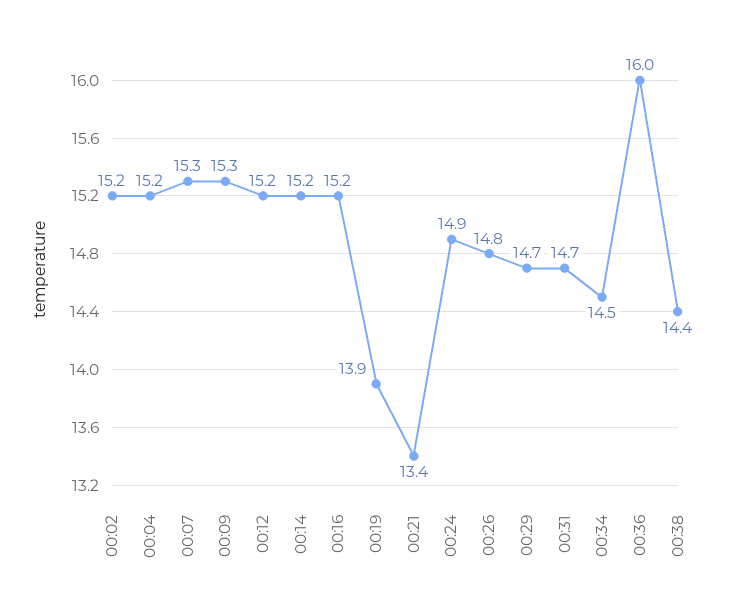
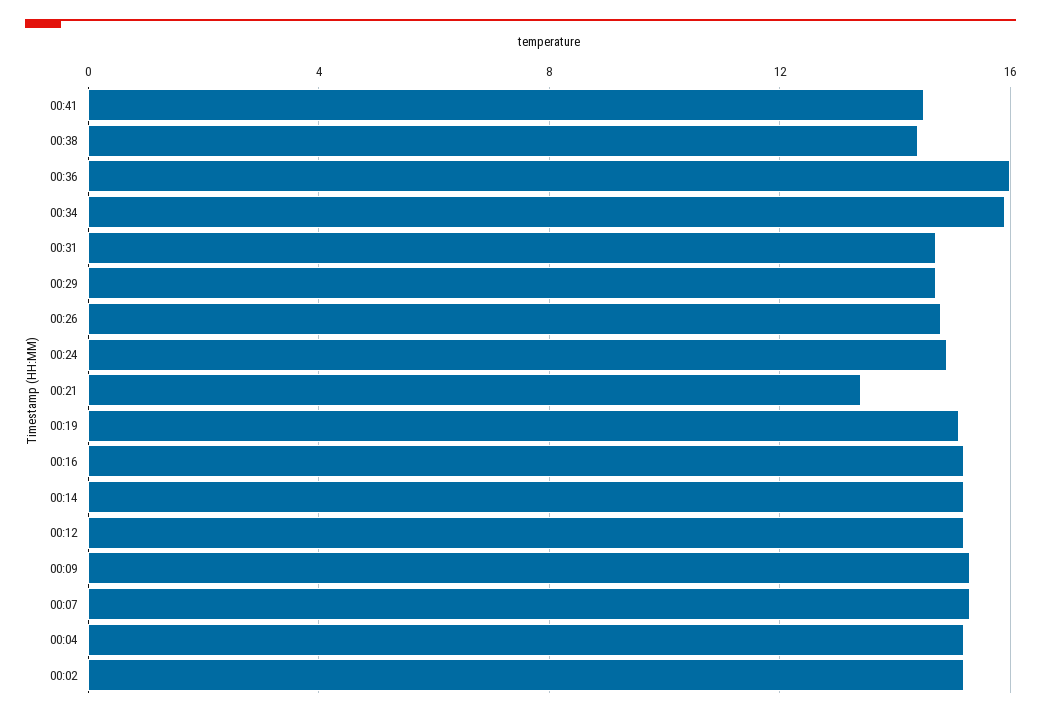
00:19: 13.9 -> 15
00:34: 14.5 -> 16
00:41: none -> 14.5

